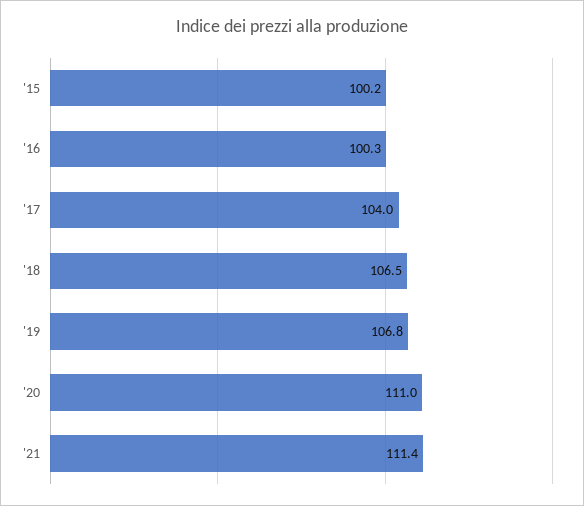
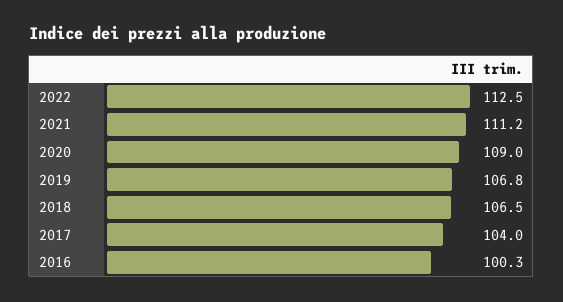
'15: 100.2 -> none
'20: 111 -> 109
'21: 111.4 -> 111.2
2022: none -> 112.5

